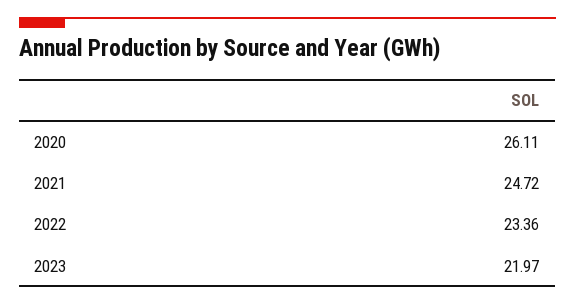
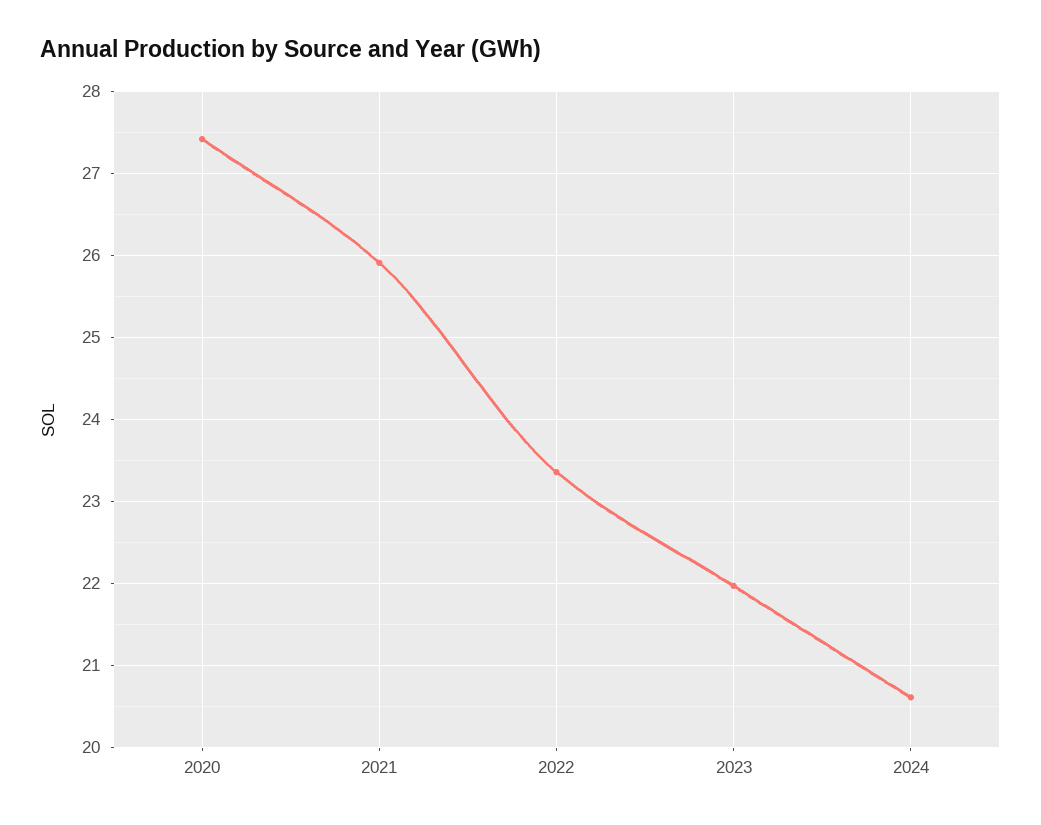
2020: 26.11 -> 27.4
2021: 24.72 -> 25.9
2024: none -> 20.6

